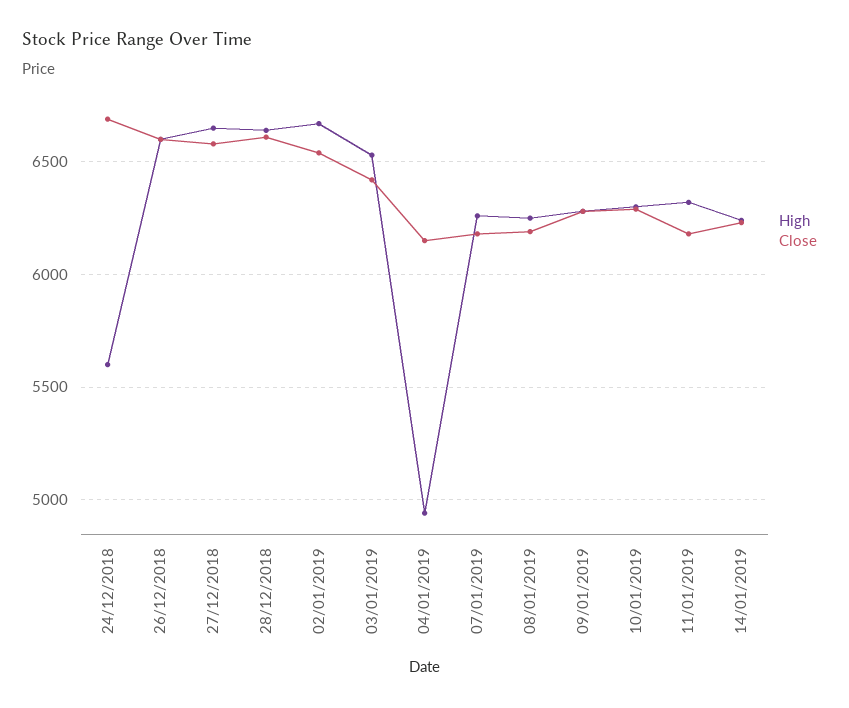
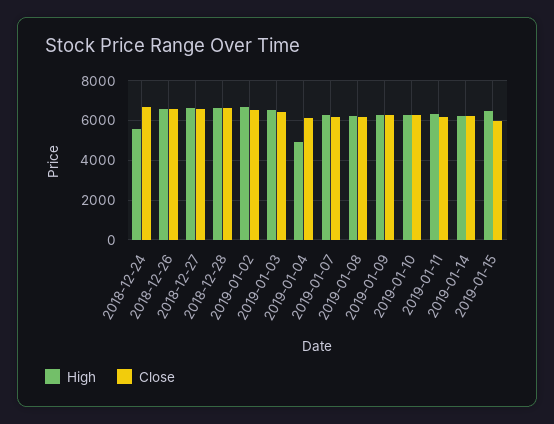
High, 2019-01-15: none -> 6500
Close, 2019-01-15: none -> 6000

